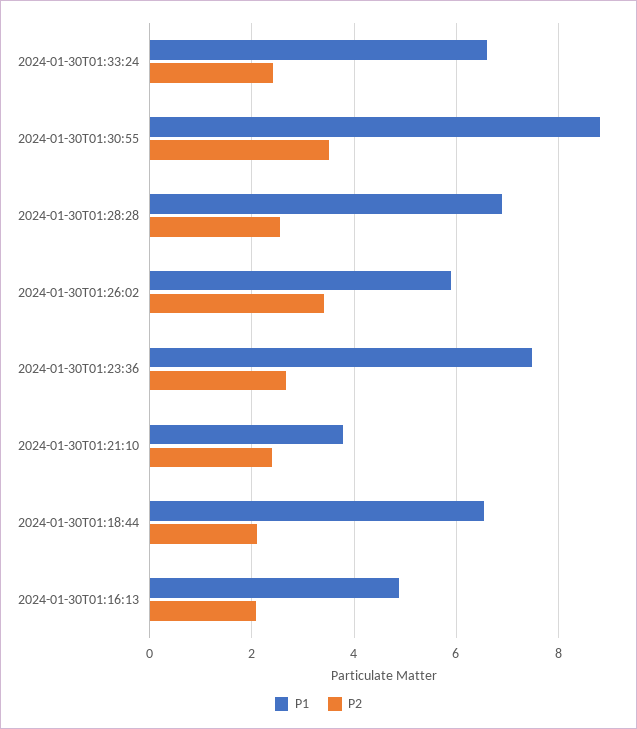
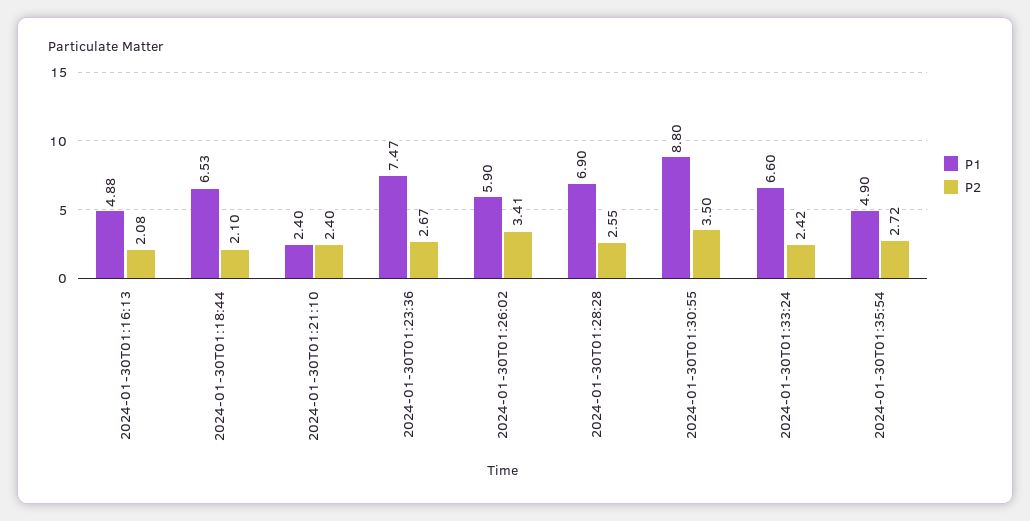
P1, 2024-01-30T01:21:10: 3.8 -> 2.4
P1, 2024-01-30T01:35:54: none -> 4.9
P2, 2024-01-30T01:35:54: none -> 2.72

